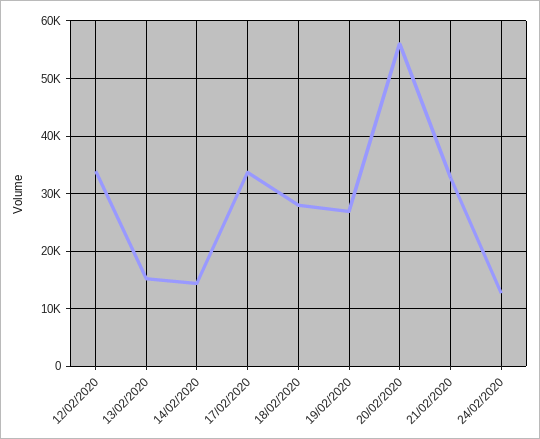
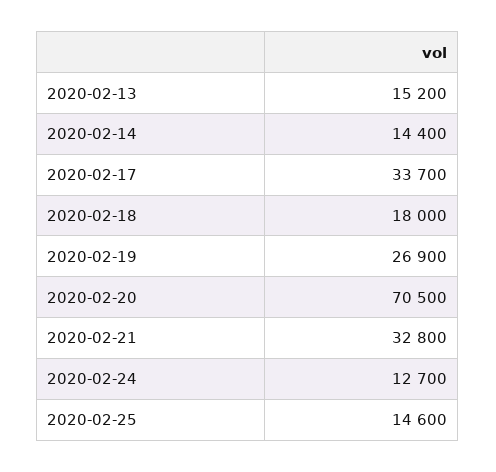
12/02/2020: 34000 -> none
18/02/2020: 28000 -> 18000
20/02/2020: 56000 -> 70500
2020-02-25: none -> 14600

